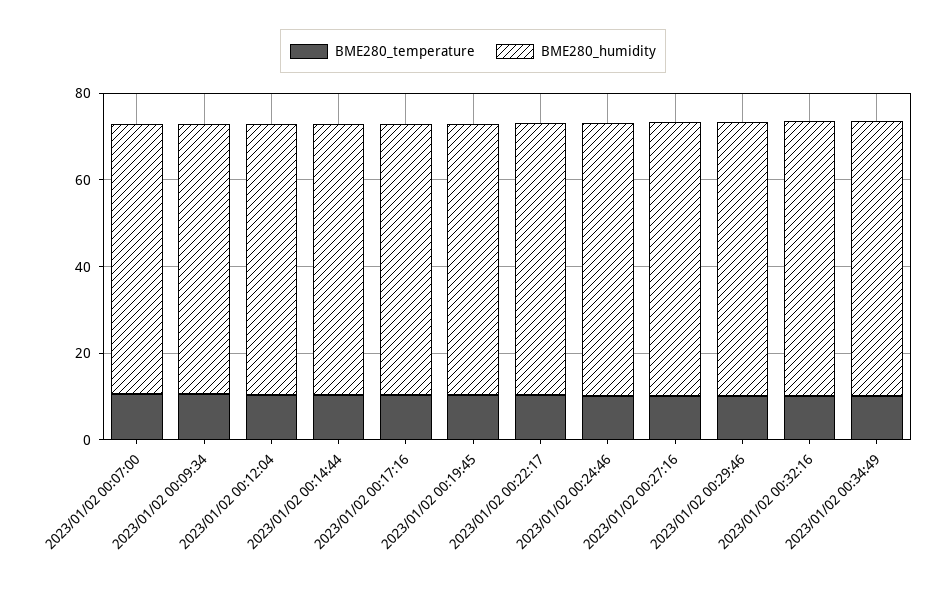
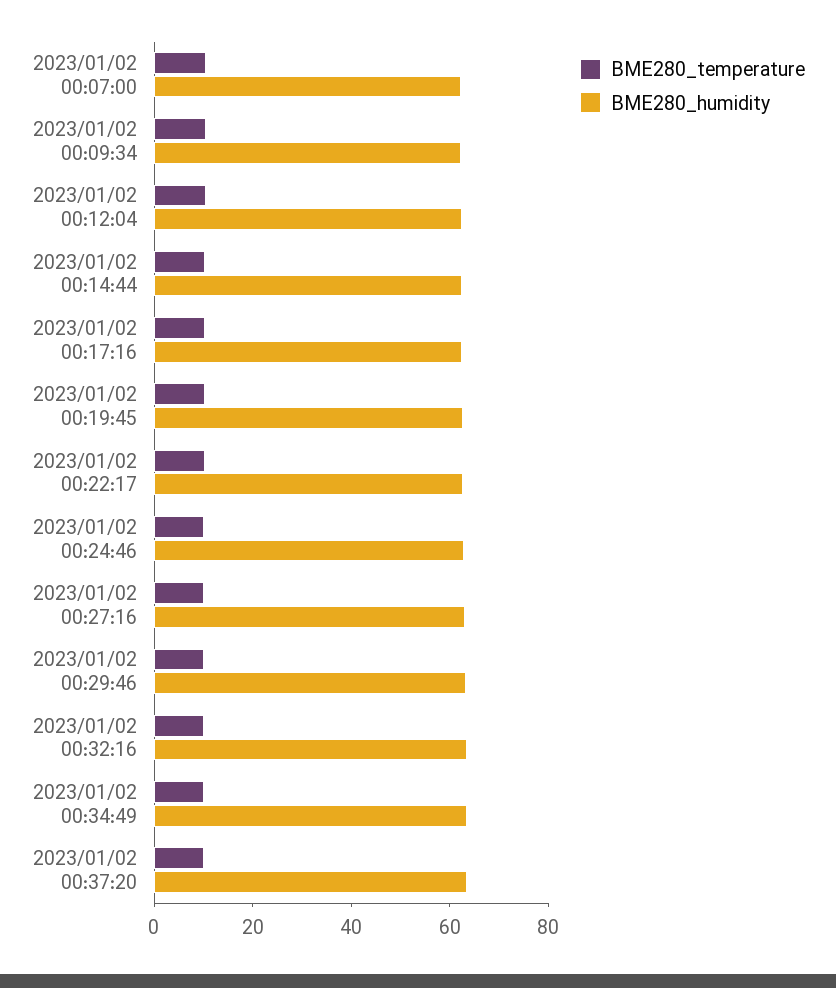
BME280_temperature, 2023/01/02 00:37:20: none -> 10
BME280_humidity, 2023/01/02 00:37:20: none -> 65

